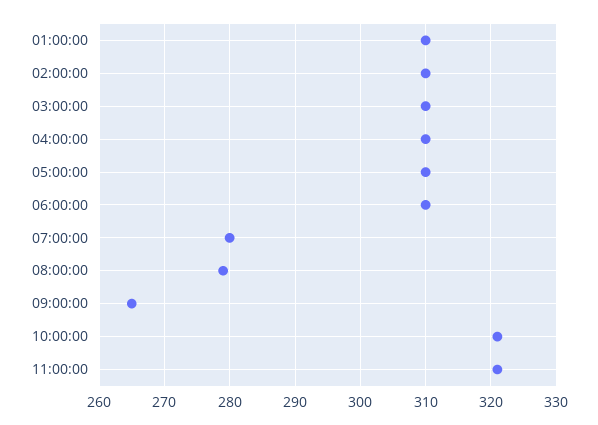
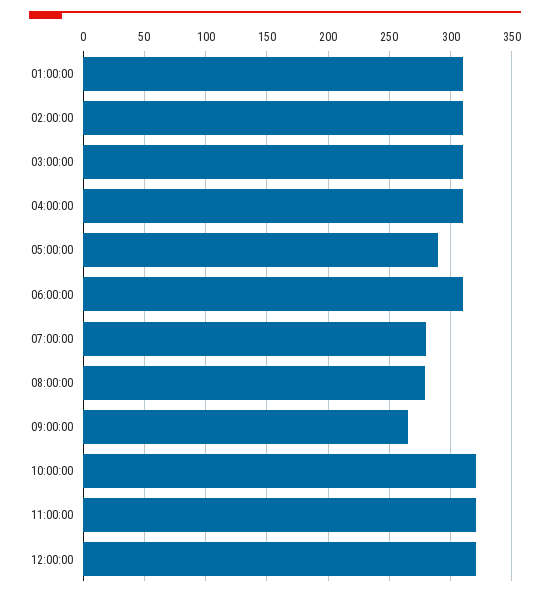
05:00:00: 310 -> 290
12:00:00: none -> 320

